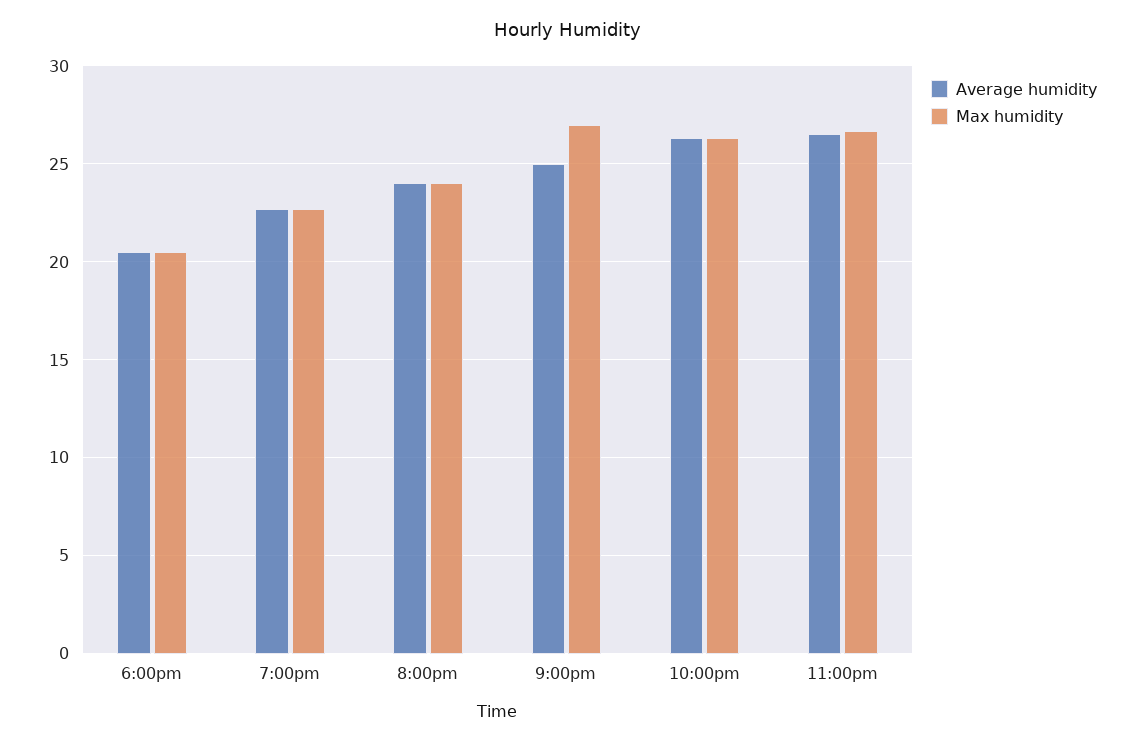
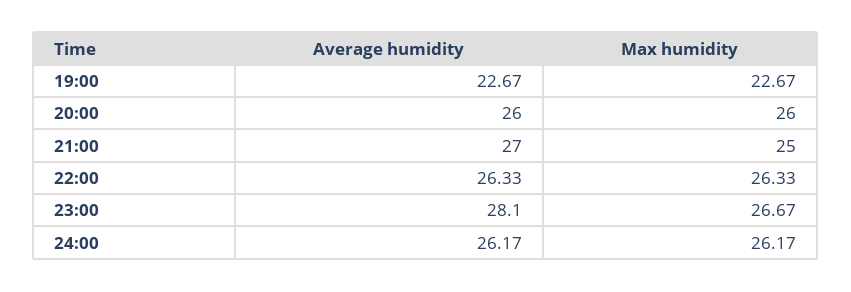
Average humidity, 6:00pm: 20.5 -> none
Max humidity, 6:00pm: 20.5 -> none
Average humidity, 8:00pm: 24 -> 26
Max humidity, 8:00pm: 24 -> 26
Average humidity, 9:00pm: 25 -> 27
Max humidity, 9:00pm: 27 -> 25
Average humidity, 11:00pm: 26.5 -> 28.1
Average humidity, 24:00: none -> 26.17
Max humidity, 24:00: none -> 26.17

